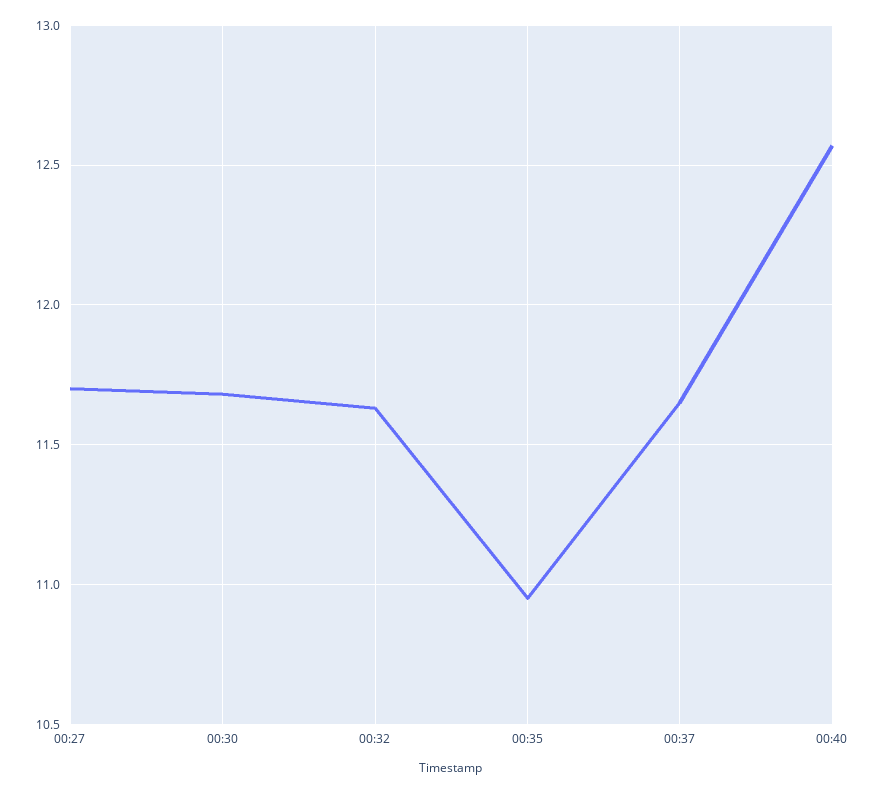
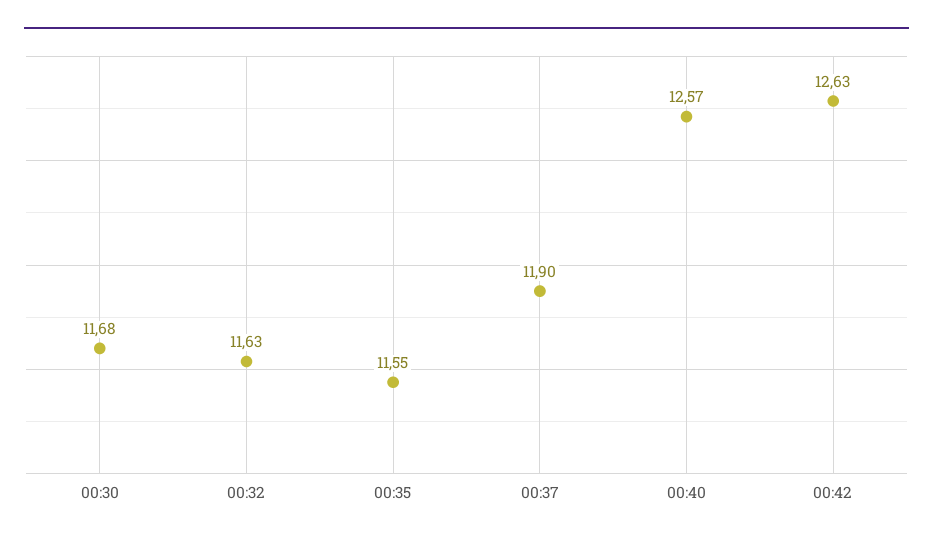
00:27: 11.7 -> none
00:35: 10.95 -> 11.55
00:37: 11.65 -> 11.9
00:42: none -> 12.63

